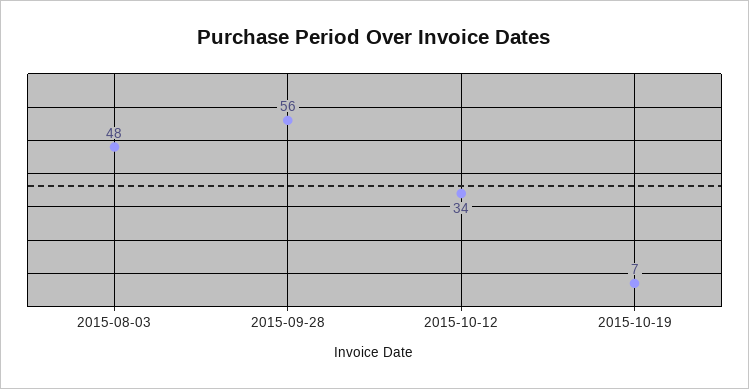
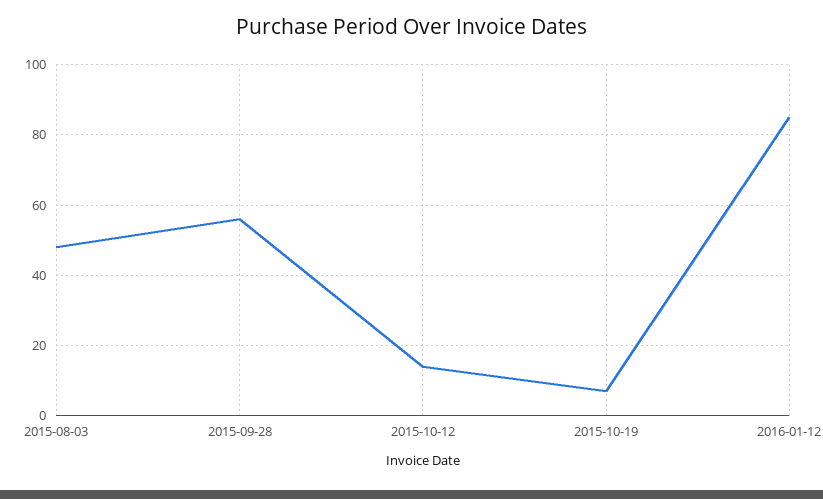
2015-10-12: 34 -> 15
2016-01-12: none -> 85

